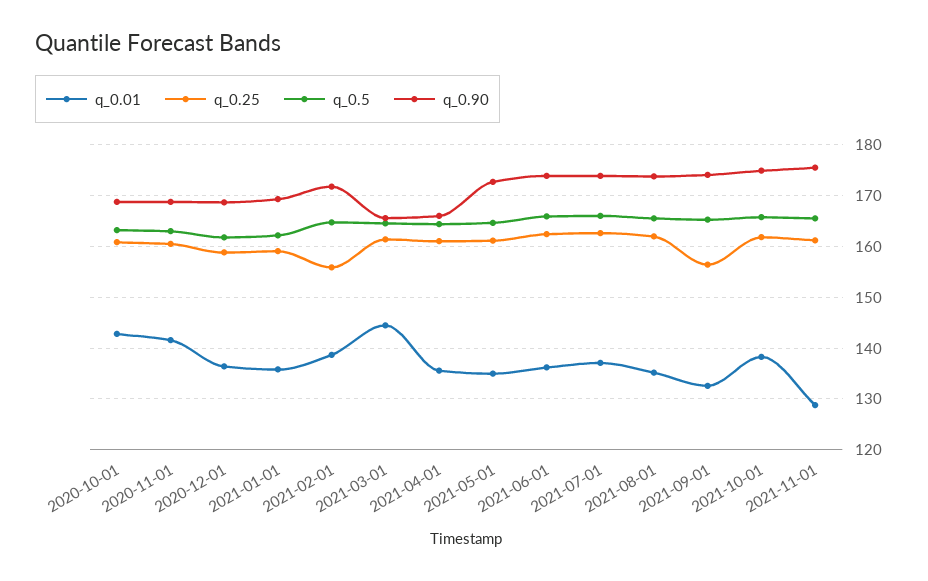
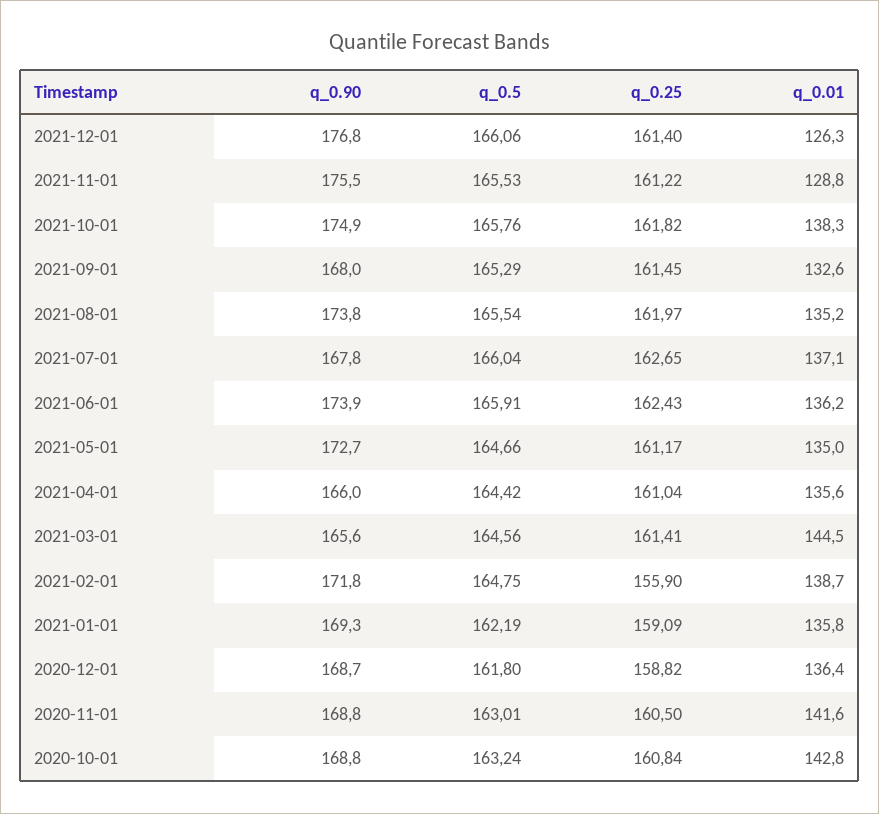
q_0.90, 2021-07-01: 174 -> 167.8
q_0.25, 2021-09-01: 156 -> 161.45
q_0.90, 2021-09-01: 174 -> 168
q_0.90, 2021-12-01: none -> 176.8
q_0.5, 2021-12-01: none -> 166.06
q_0.25, 2021-12-01: none -> 161.4
q_0.01, 2021-12-01: none -> 126.3

